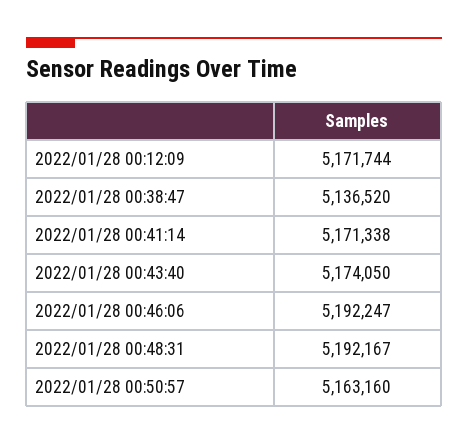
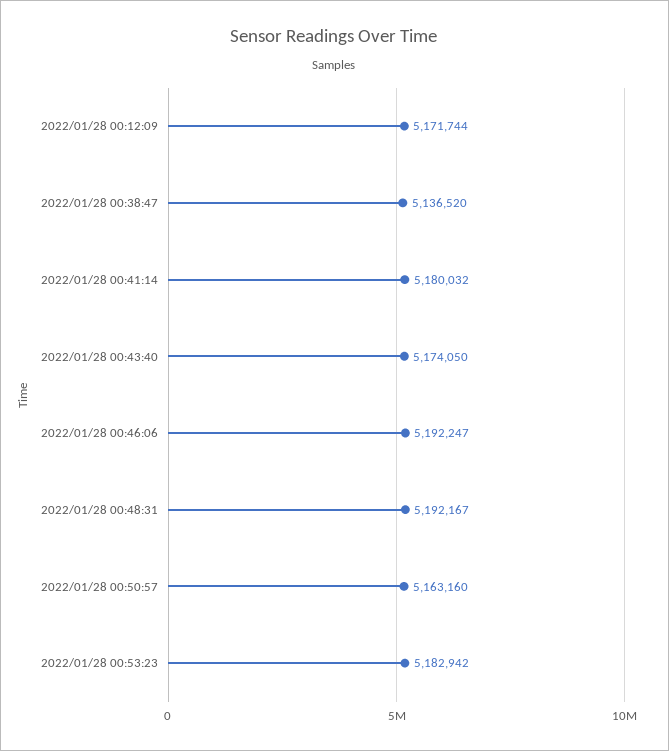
2022/01/28 00:41:14: 5171338 -> 5180032
2022/01/28 00:53:23: none -> 5182942

